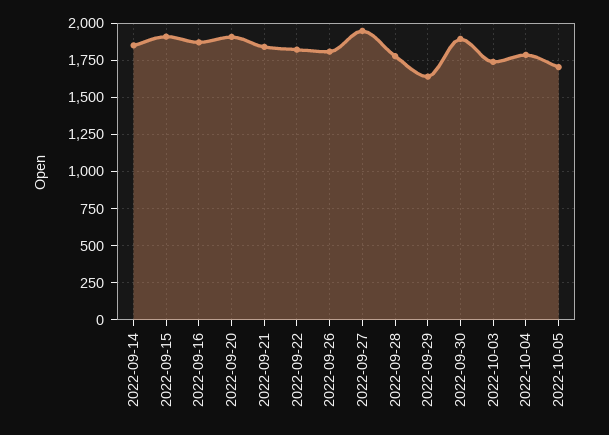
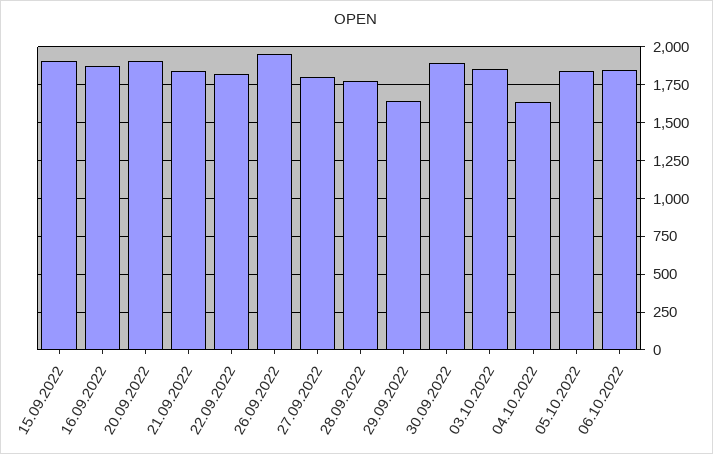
2022-09-14: 1850 -> none
2022-09-26: 1800 -> 1950
2022-09-27: 1950 -> 1800
2022-10-03: 1750 -> 1850
2022-10-04: 1800 -> 1650
2022-10-05: 1700 -> 1850
06.10.2022: none -> 1850

